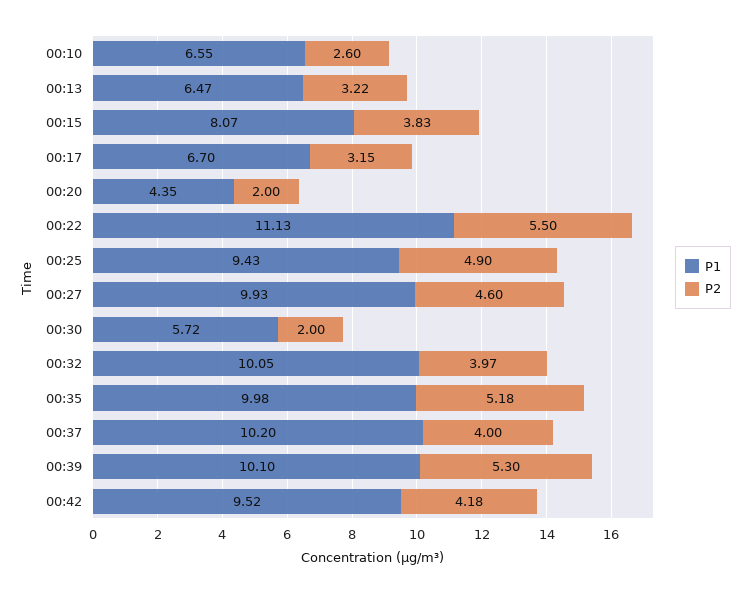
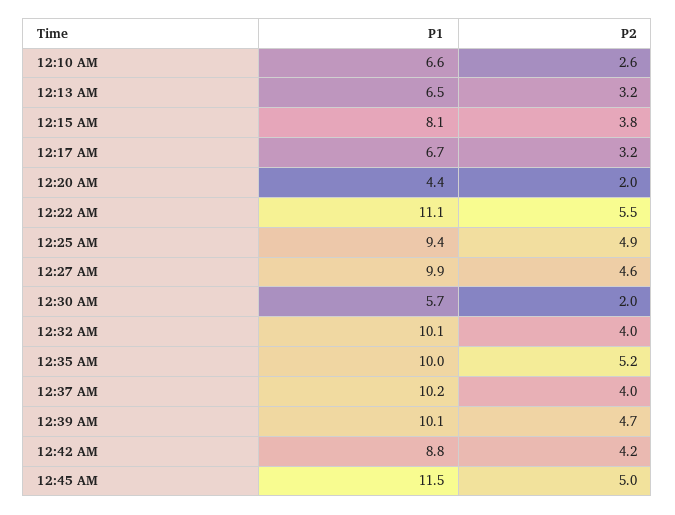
P2, 00:39: 5.3 -> 4.7
P1, 00:42: 9.52 -> 8.8
P1, 12:45 AM: none -> 11.5
P2, 12:45 AM: none -> 5

